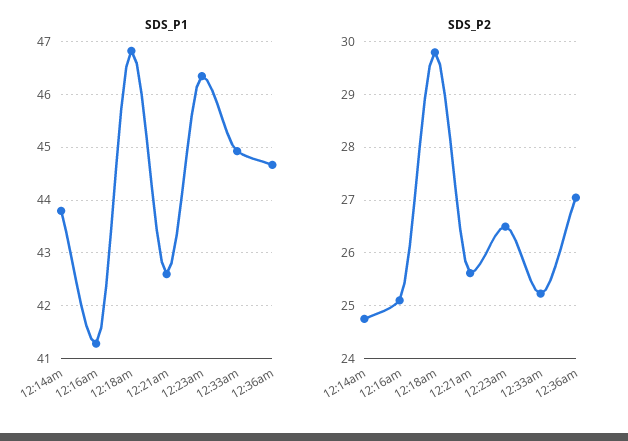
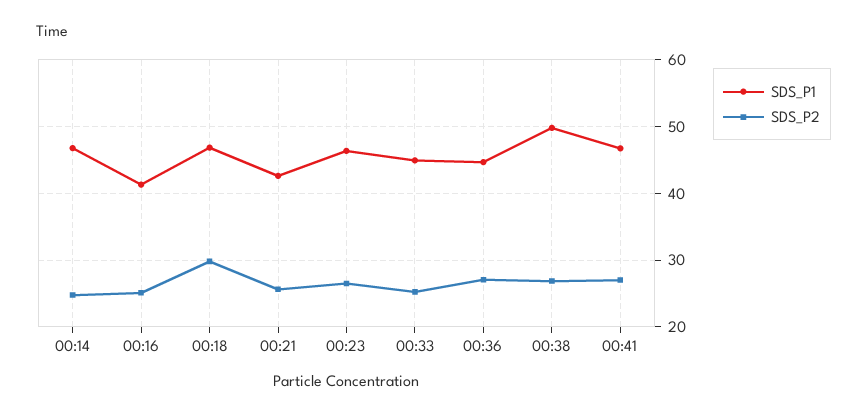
SDS_P1, 12:14am: 43.8 -> 47
SDS_P1, 00:38: none -> 50
SDS_P2, 00:38: none -> 27
SDS_P1, 00:41: none -> 47
SDS_P2, 00:41: none -> 27

